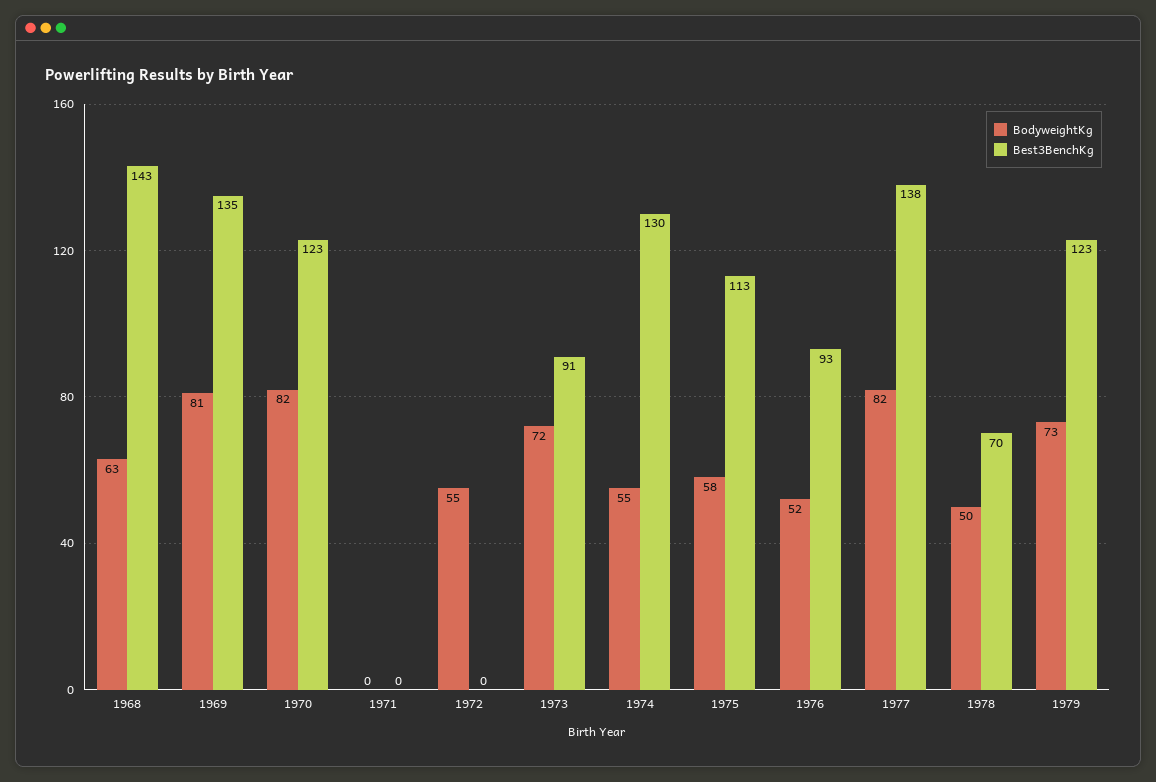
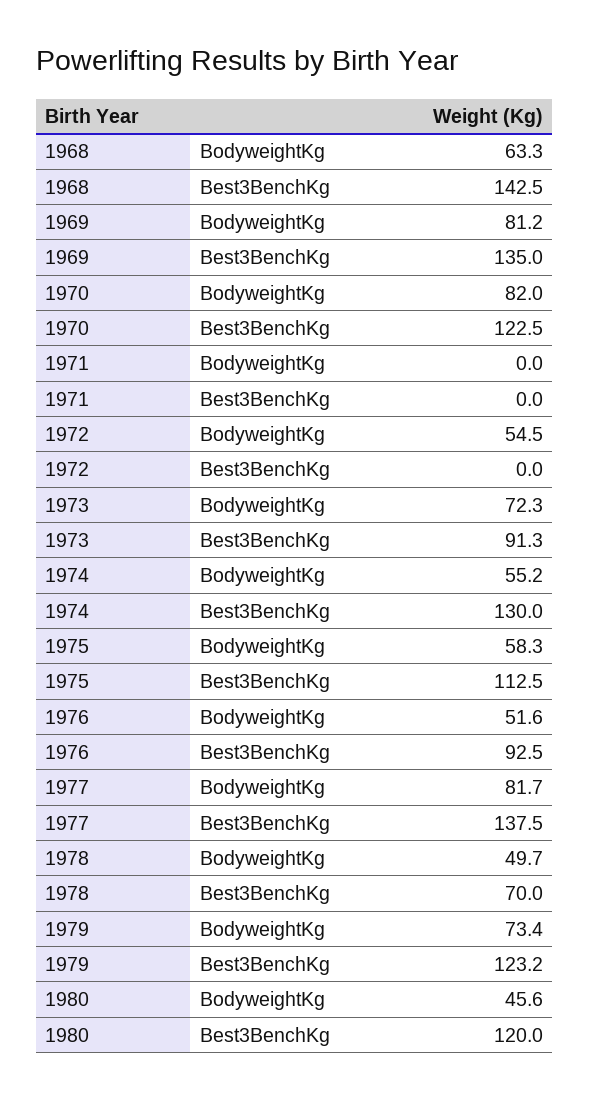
BodyweightKg, 1980: none -> 45.6
Best3BenchKg, 1980: none -> 120

